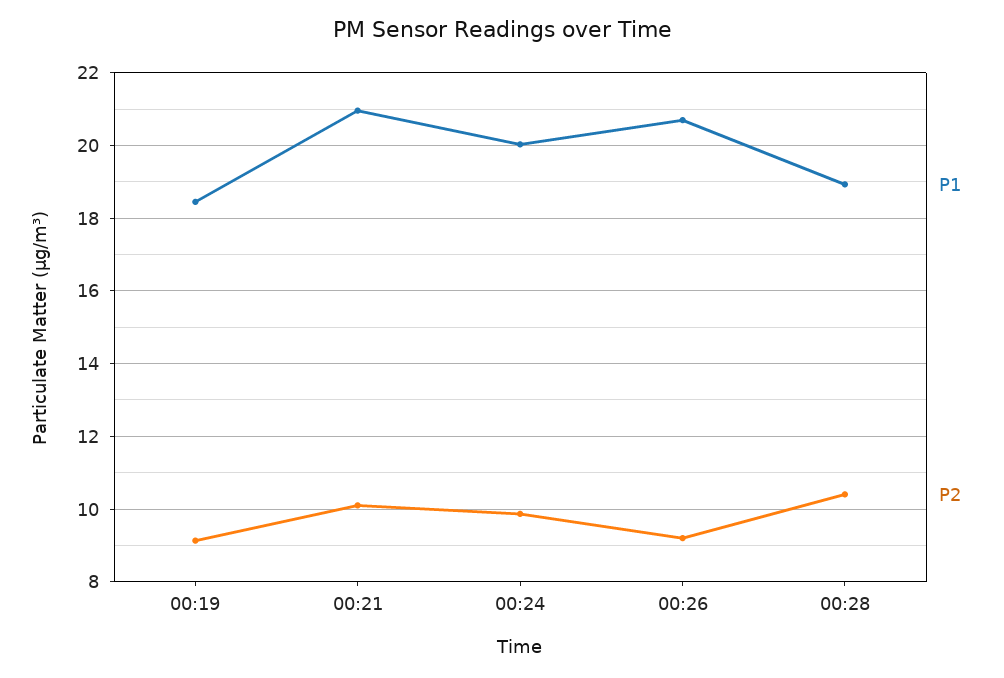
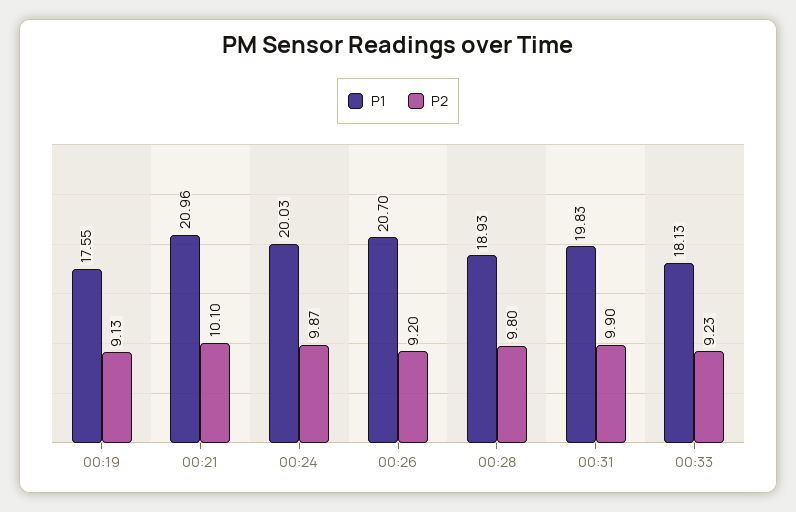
P1, 00:19: 18.4 -> 17.55
P2, 00:28: 10.4 -> 9.8
P1, 00:31: none -> 19.83
P2, 00:31: none -> 9.9
P1, 00:33: none -> 18.13
P2, 00:33: none -> 9.23

